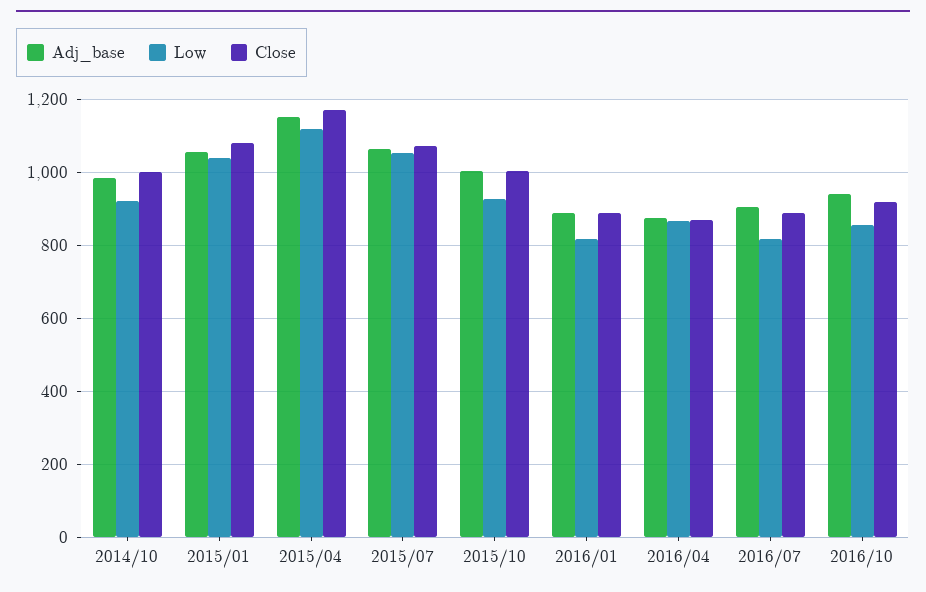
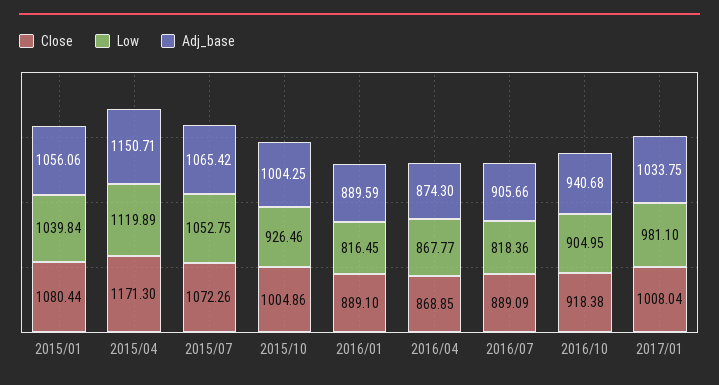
Adj_base, 2014/10: 980 -> none
Low, 2014/10: 920 -> none
Close, 2014/10: 1000 -> none
Low, 2016/10: 860 -> 904.95
Close, 2017/01: none -> 1008.04
Low, 2017/01: none -> 981.1
Adj_base, 2017/01: none -> 1033.75

